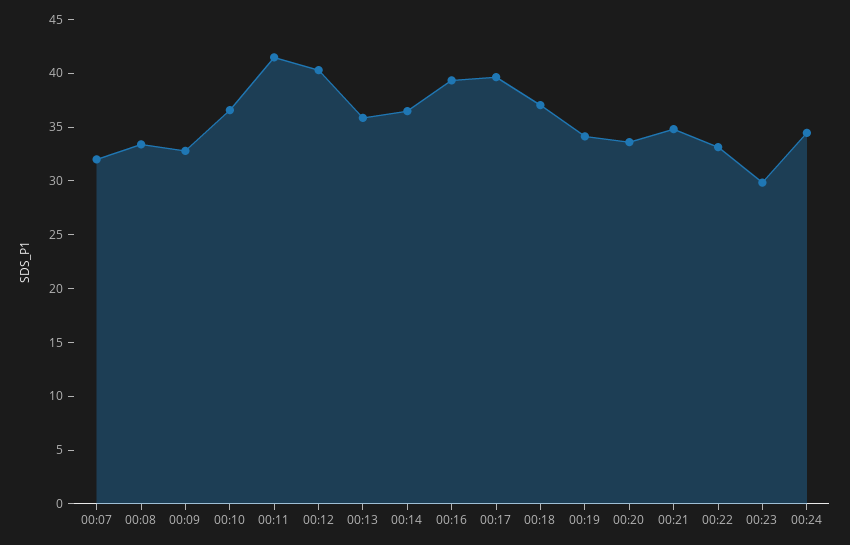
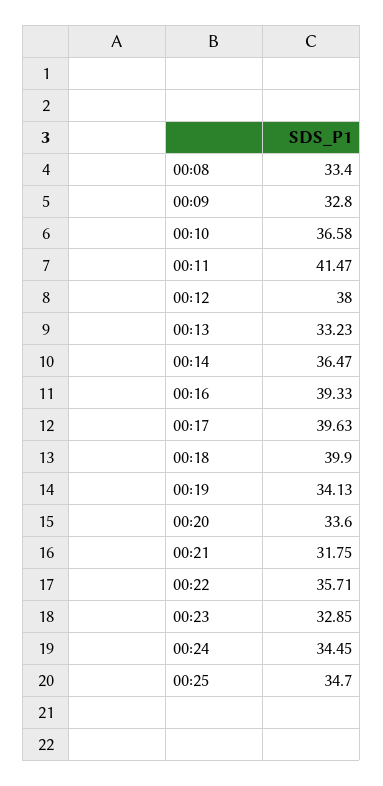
00:07: 32 -> none
00:12: 40 -> 38
00:13: 36 -> 33.23
00:18: 37 -> 39.9
00:21: 35 -> 31.75
00:22: 33 -> 35.71
00:23: 30 -> 32.85
00:25: none -> 34.7

